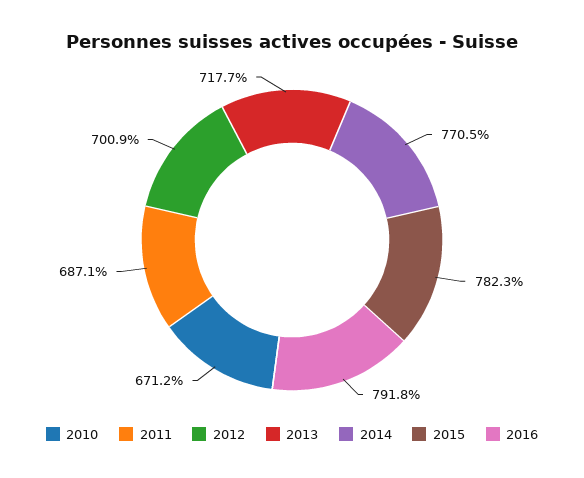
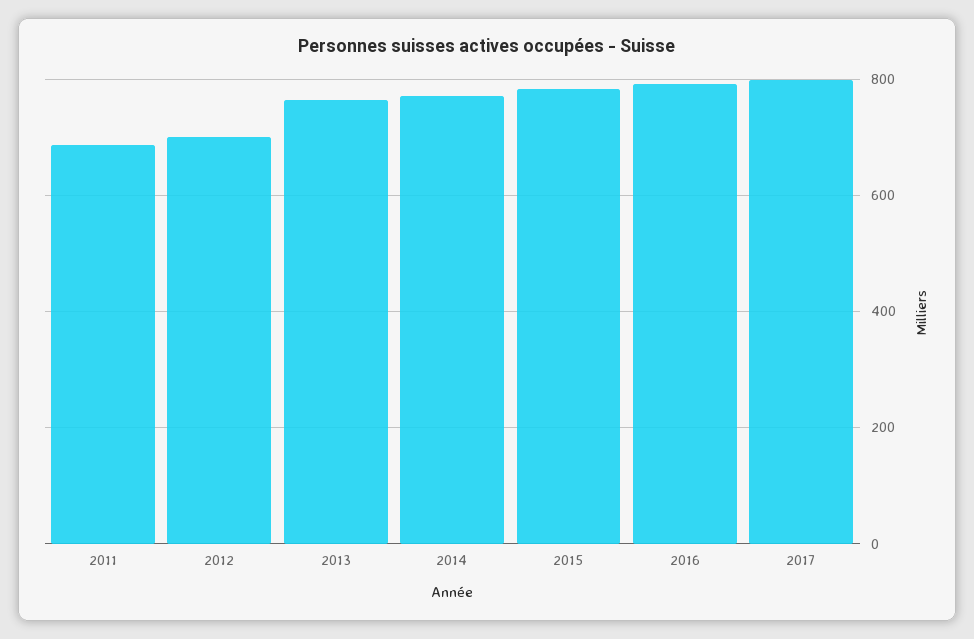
2010: 671.2 -> none
2013: 717.7 -> 760
2017: none -> 800

